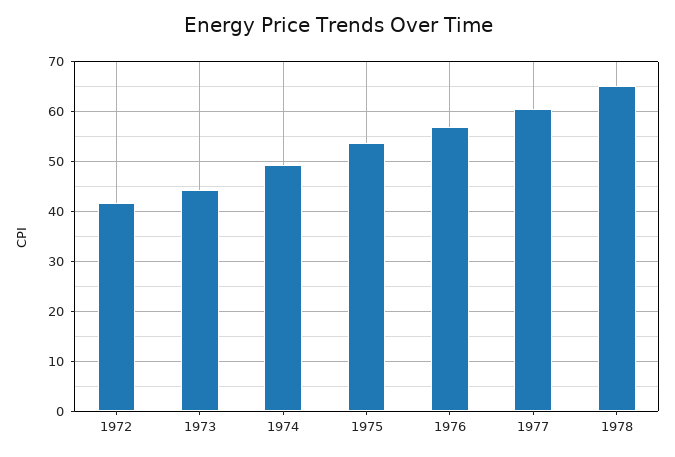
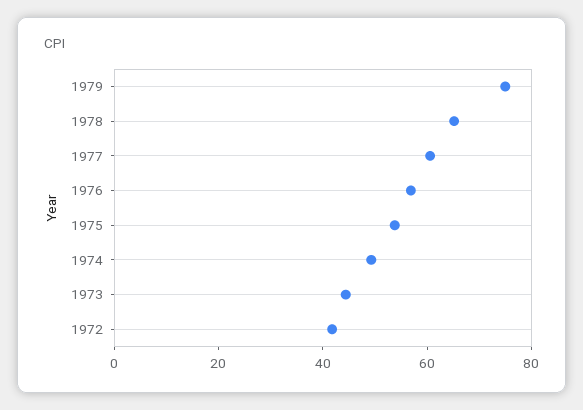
1979: none -> 75

